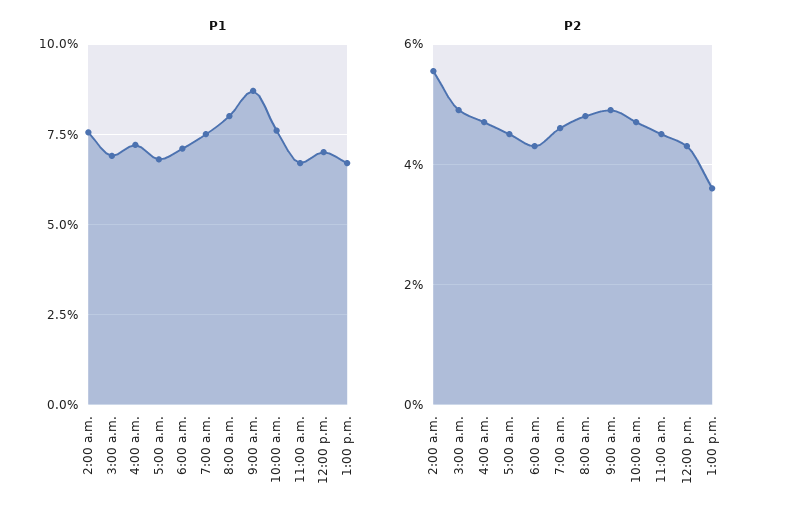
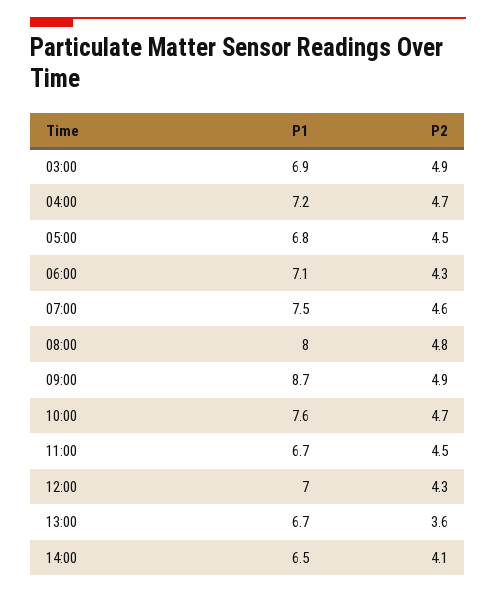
P1, 2:00 a.m.: 7.5 -> none
P2, 2:00 a.m.: 5.6 -> none
P1, 14:00: none -> 6.5
P2, 14:00: none -> 4.1

